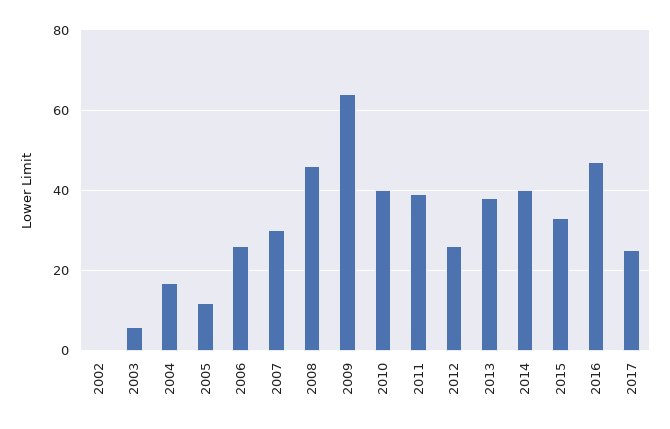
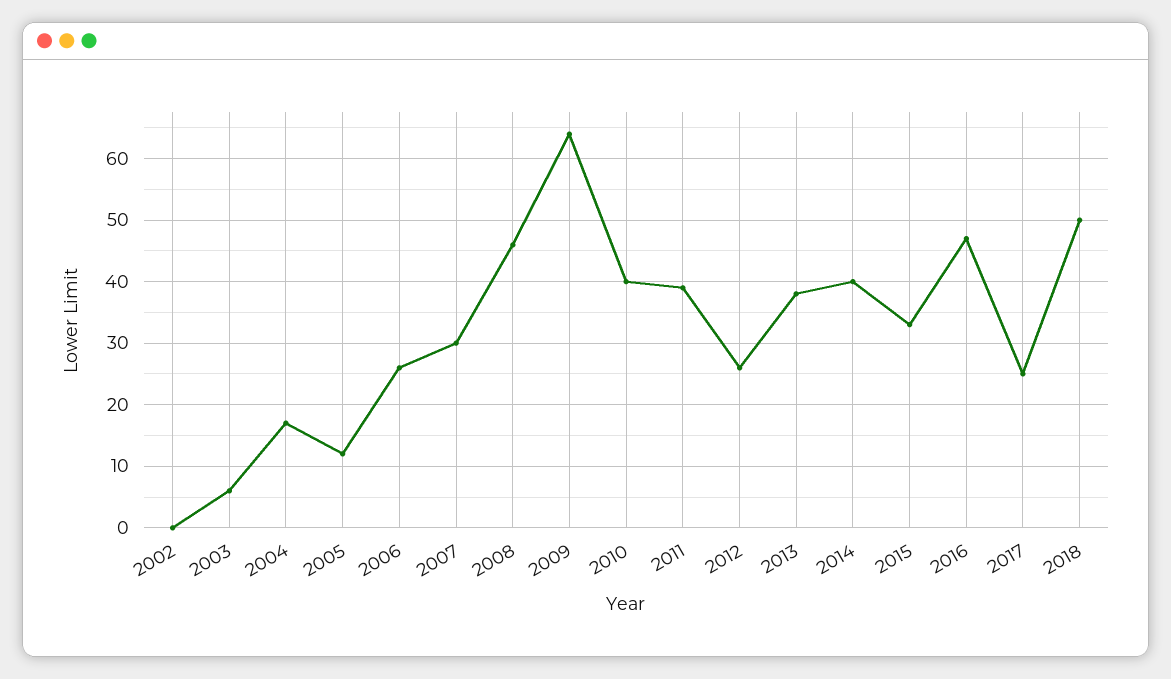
2018: none -> 50

